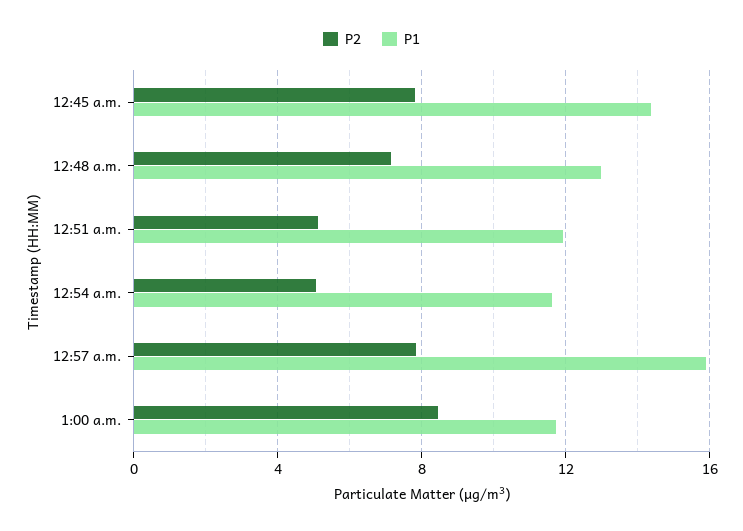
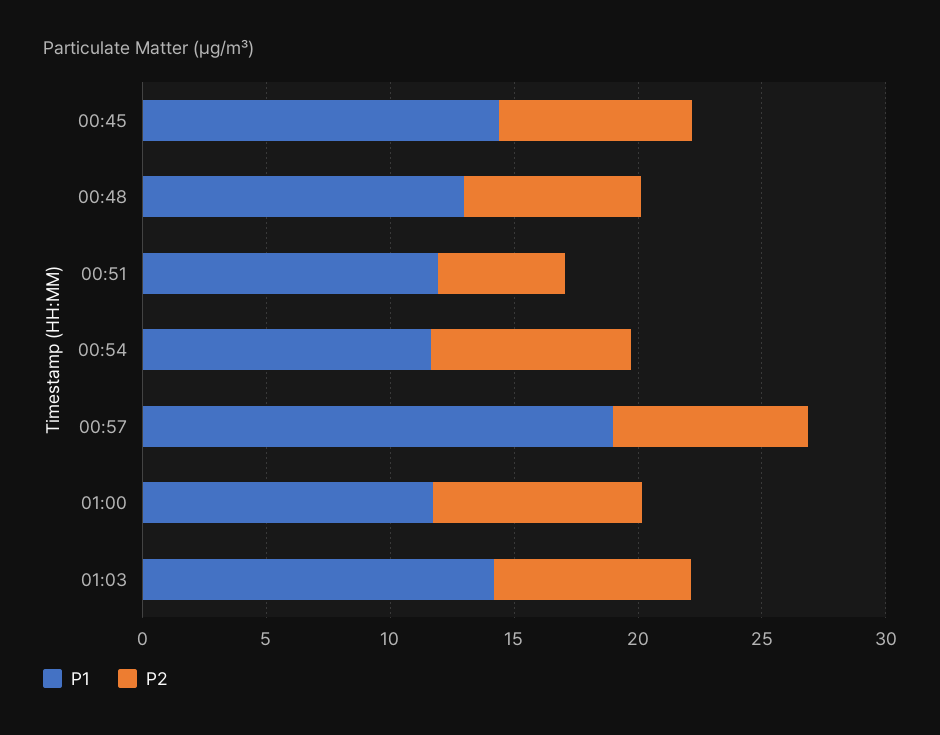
P2, 12:54 a.m.: 5 -> 8
P1, 12:57 a.m.: 16 -> 19
P1, 01:03: none -> 14
P2, 01:03: none -> 8

